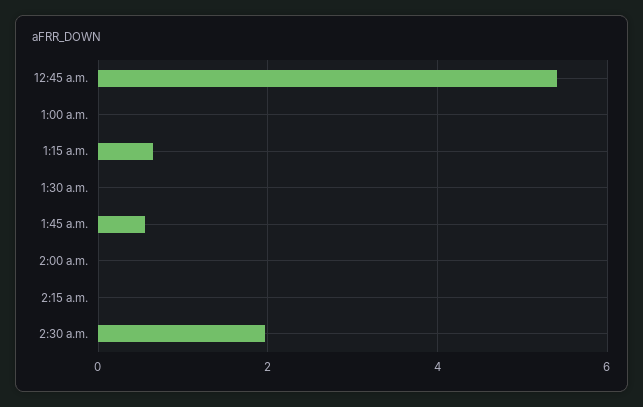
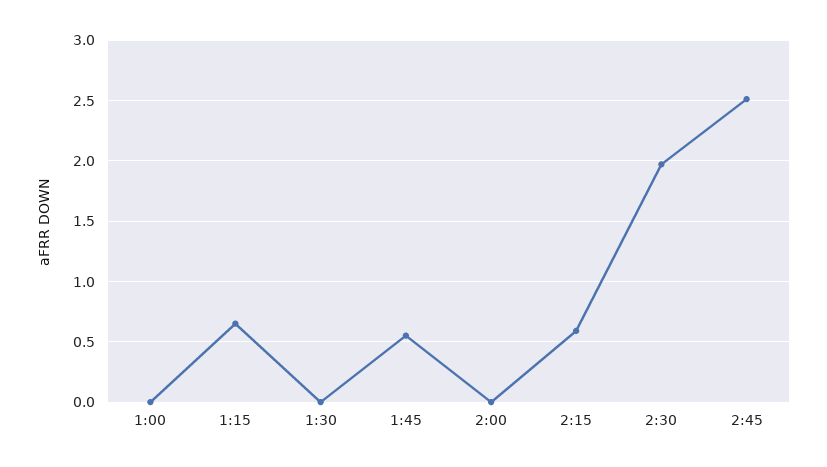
12:45 a.m.: 5.4 -> none
2:15 a.m.: 0 -> 0.6
2:45: none -> 2.5

